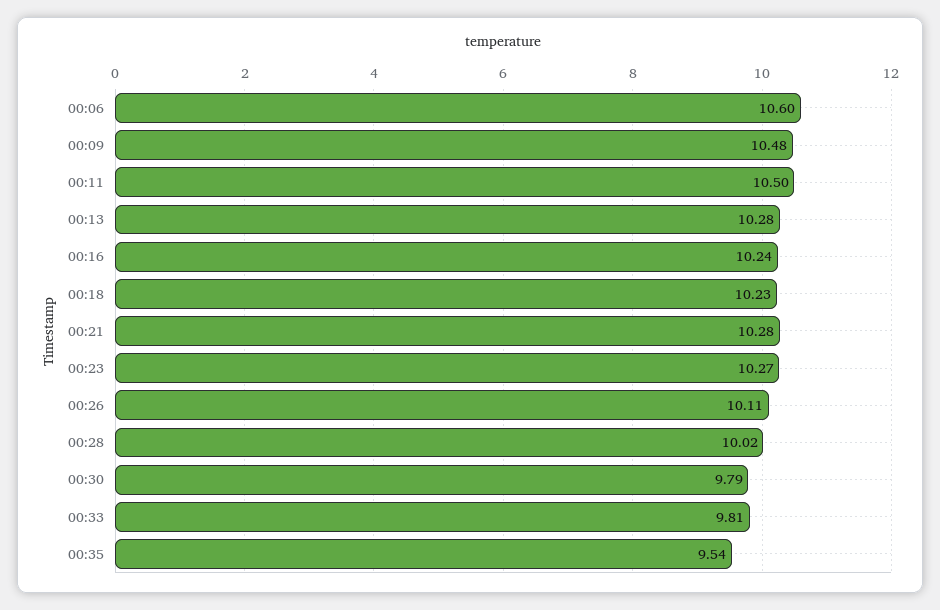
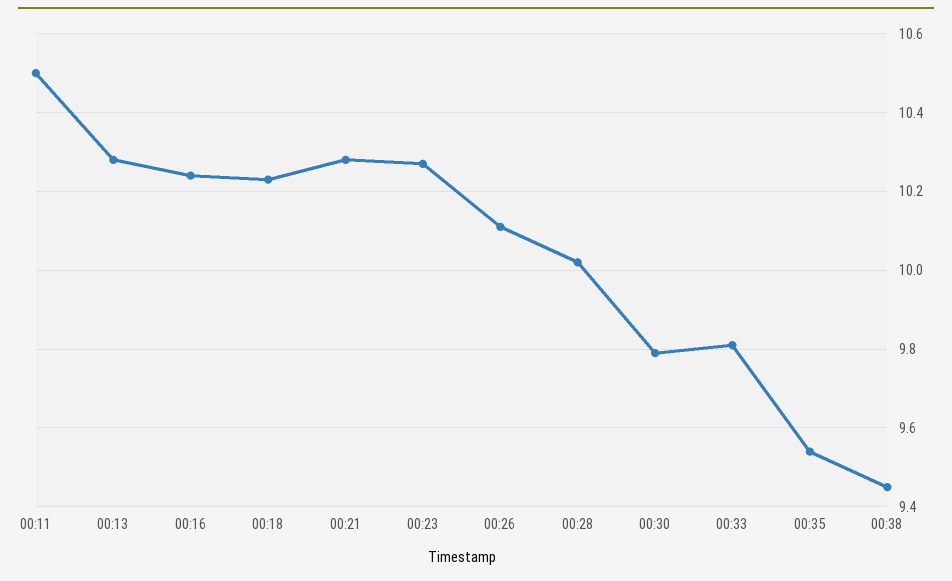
00:06: 10.6 -> none
00:09: 10.48 -> none
00:38: none -> 9.45

